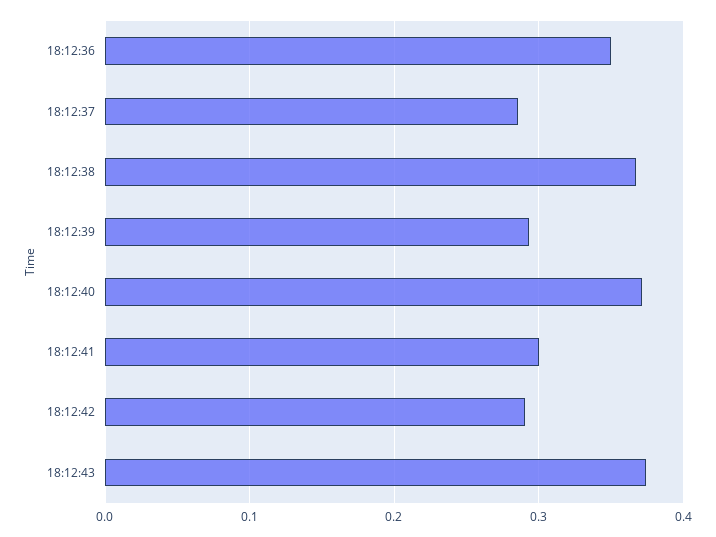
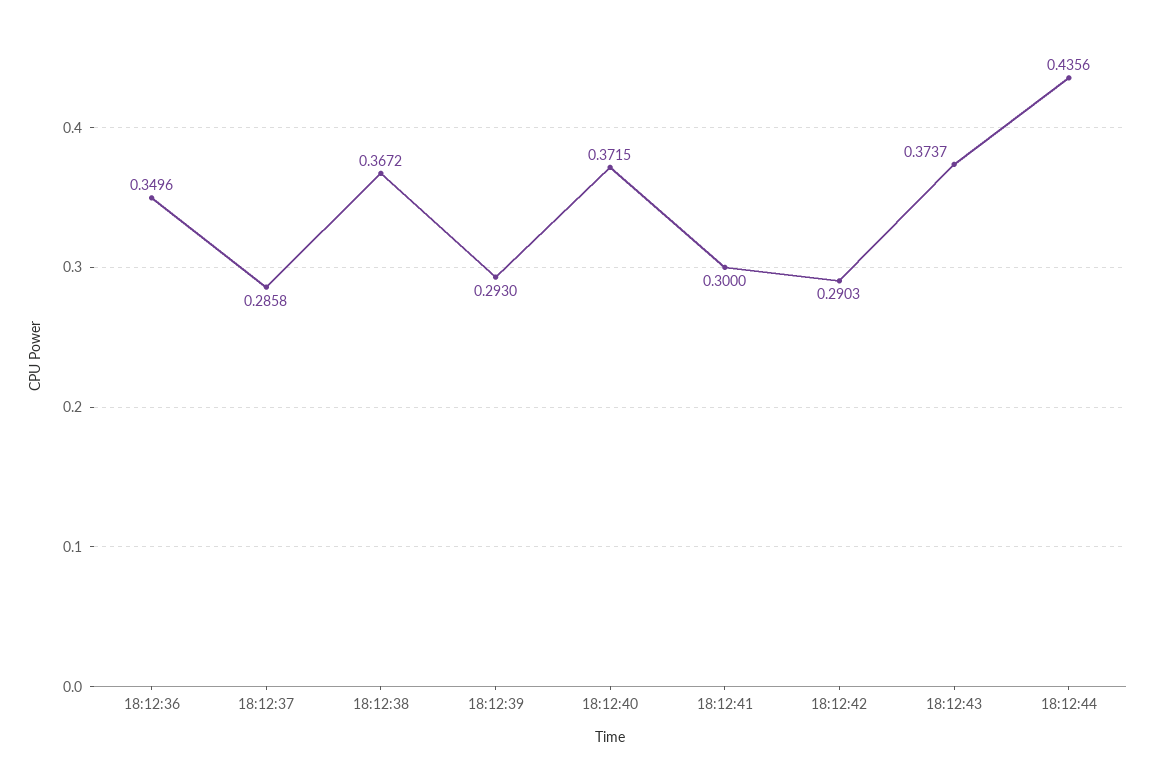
18:12:44: none -> 0.4356

